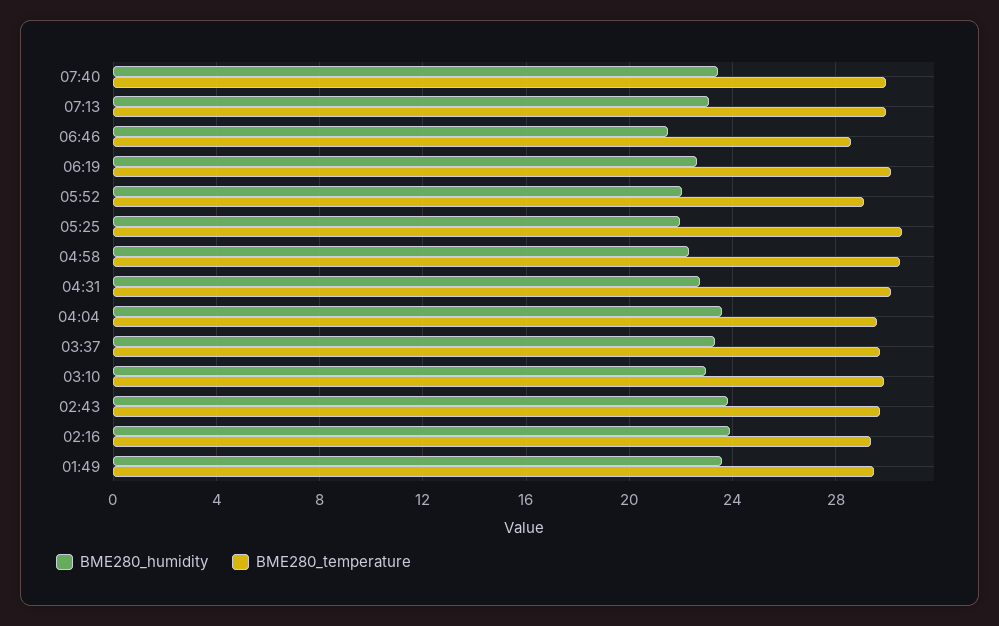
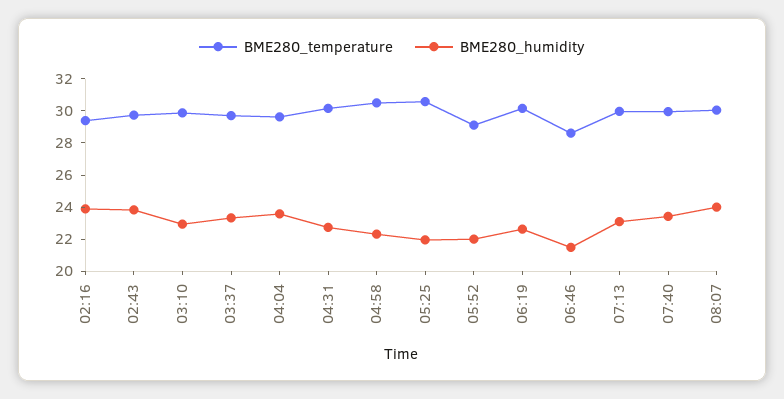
BME280_humidity, 01:49: 23.5 -> none
BME280_temperature, 01:49: 29.5 -> none
BME280_temperature, 08:07: none -> 30
BME280_humidity, 08:07: none -> 24

